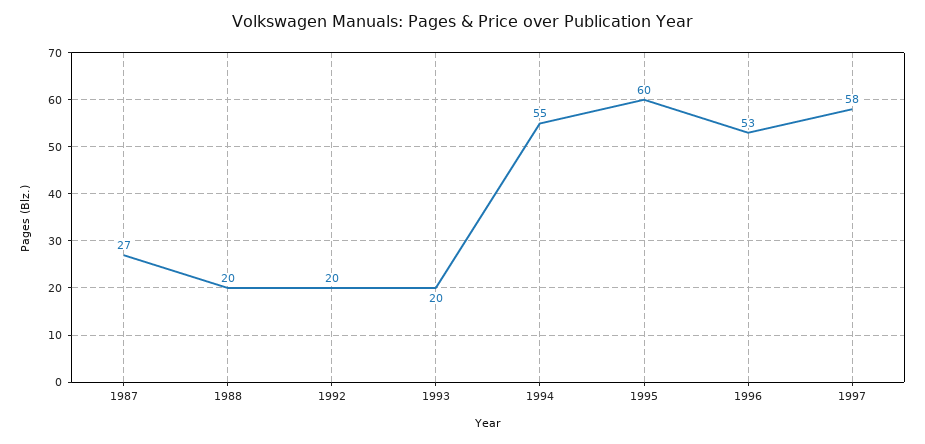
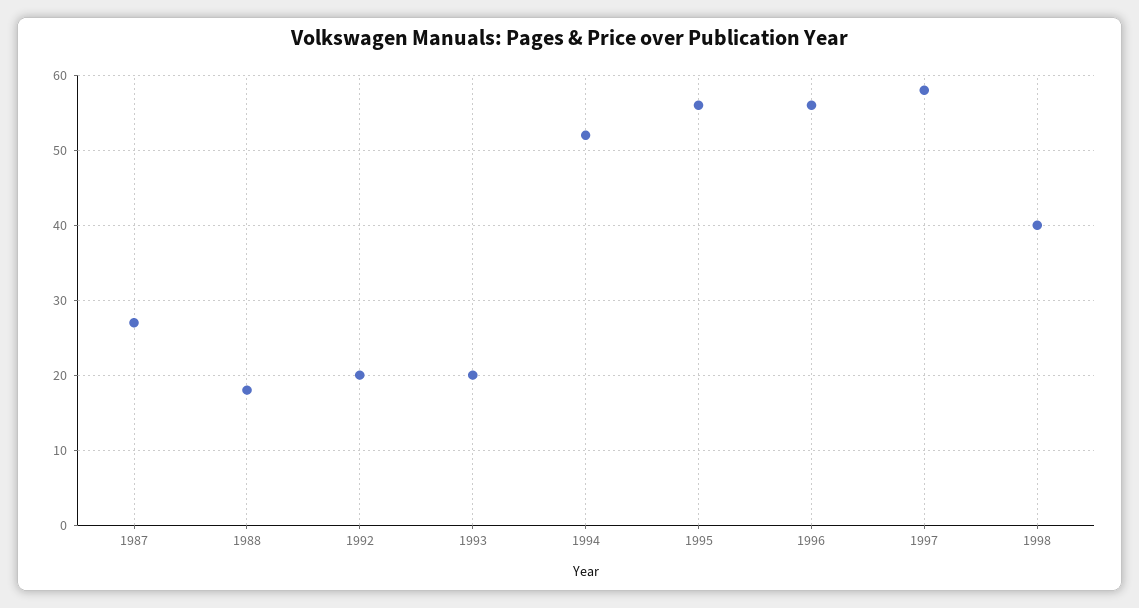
1988: 20 -> 18
1994: 55 -> 52
1995: 60 -> 56
1996: 53 -> 56
1998: none -> 40

